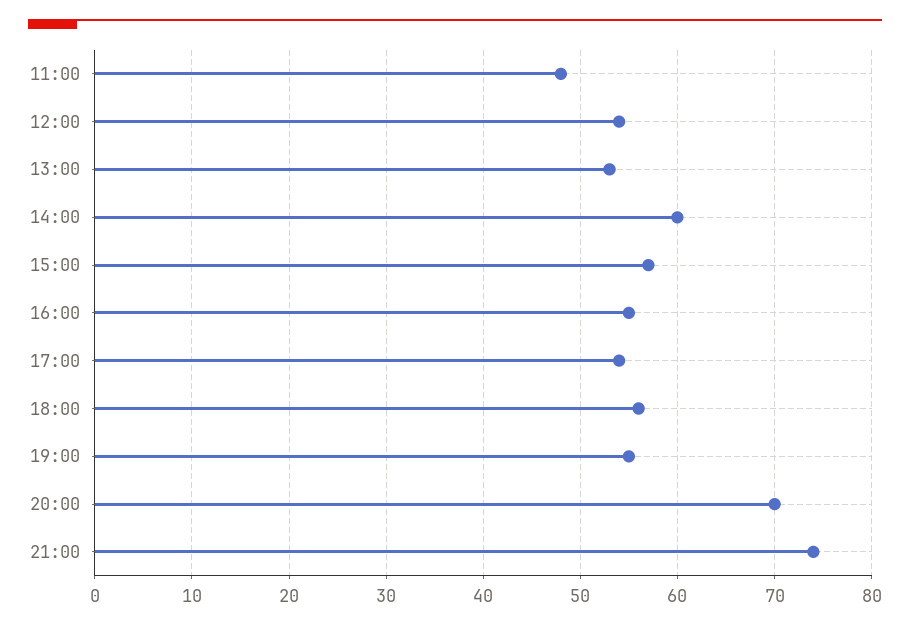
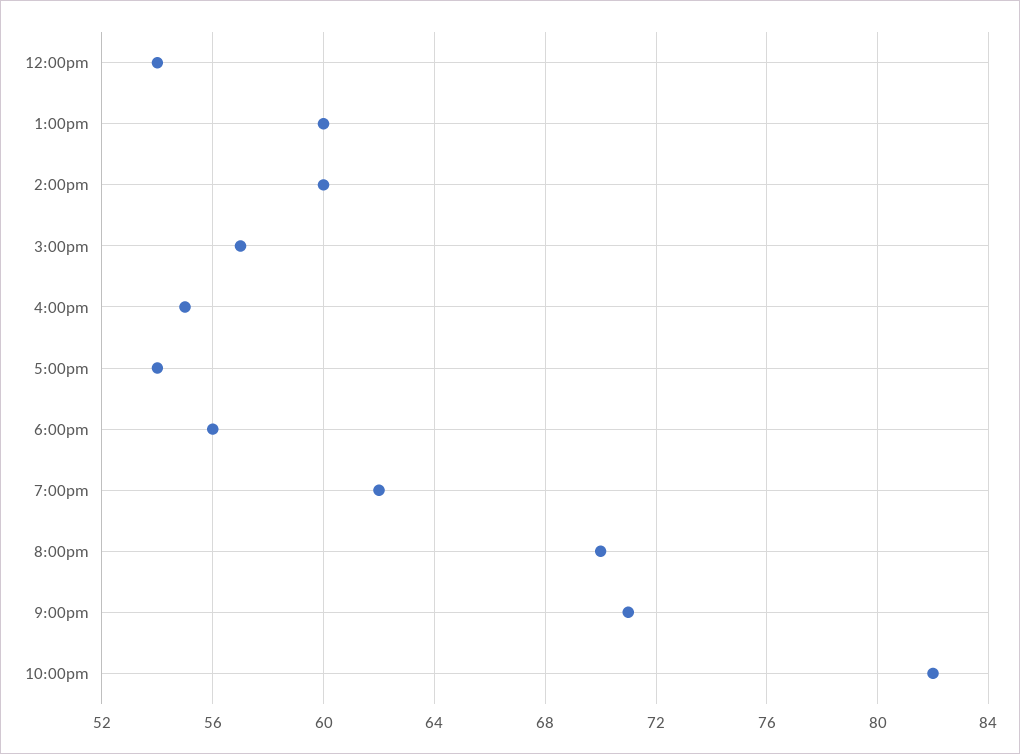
11:00: 48 -> none
13:00: 53 -> 60
19:00: 55 -> 62
21:00: 74 -> 71
10:00pm: none -> 82

